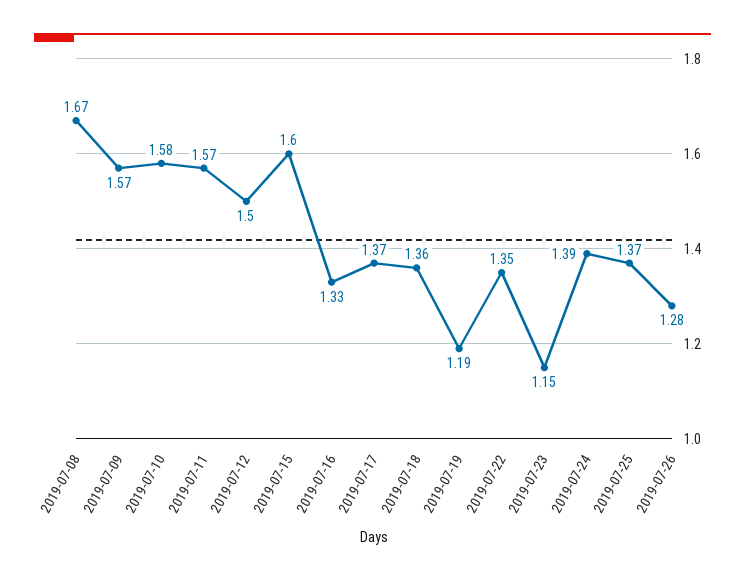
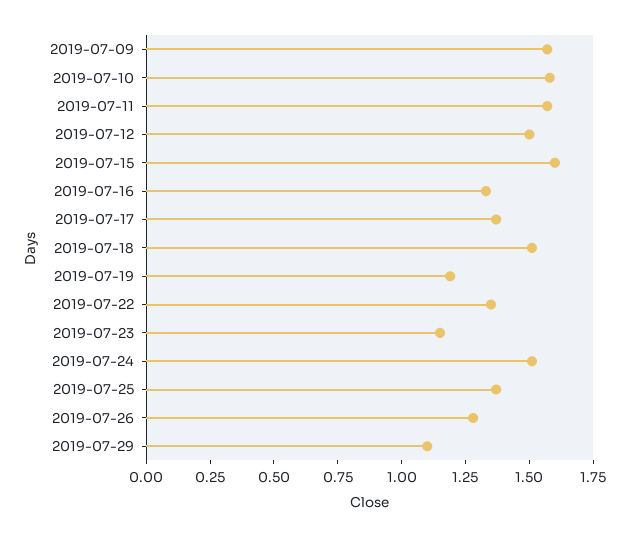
2019-07-08: 1.67 -> none
2019-07-18: 1.36 -> 1.5
2019-07-24: 1.39 -> 1.5
2019-07-29: none -> 1.1

